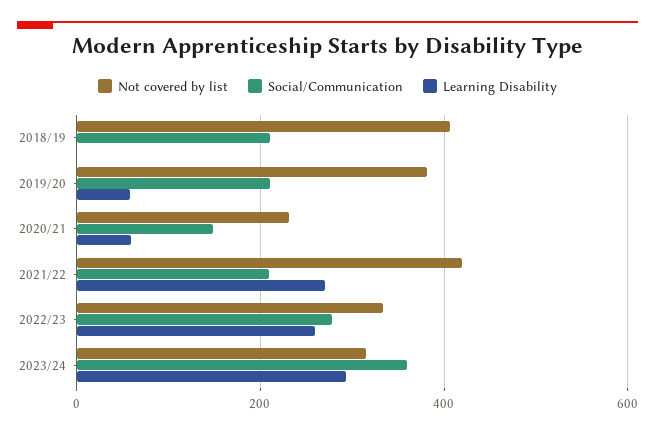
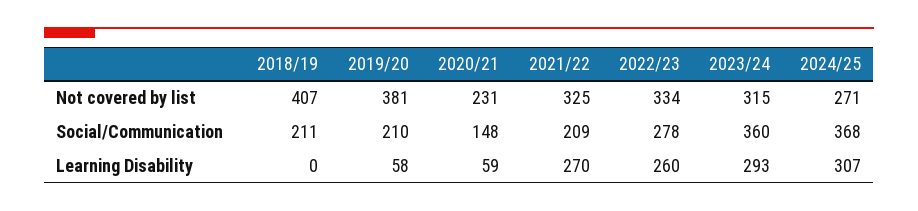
Not covered by list, 2021/22: 420 -> 325
Not covered by list, 2024/25: none -> 271
Social/Communication, 2024/25: none -> 368
Learning Disability, 2024/25: none -> 307

